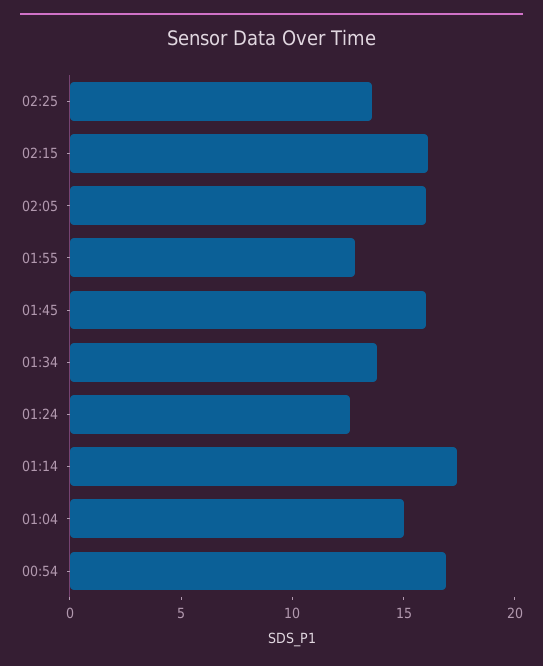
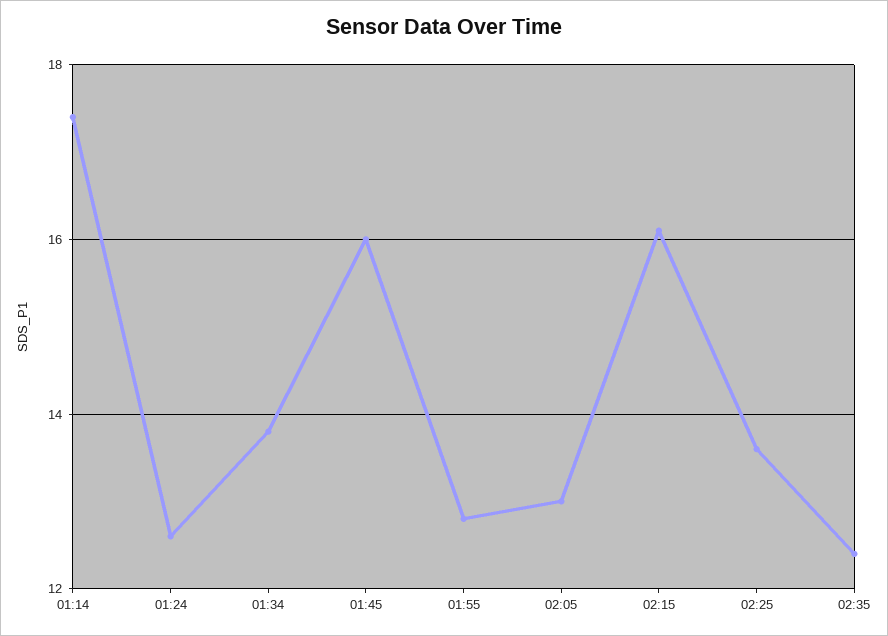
02:05: 16 -> 13
01:04: 15 -> none
00:54: 17 -> none
02:35: none -> 12.5

